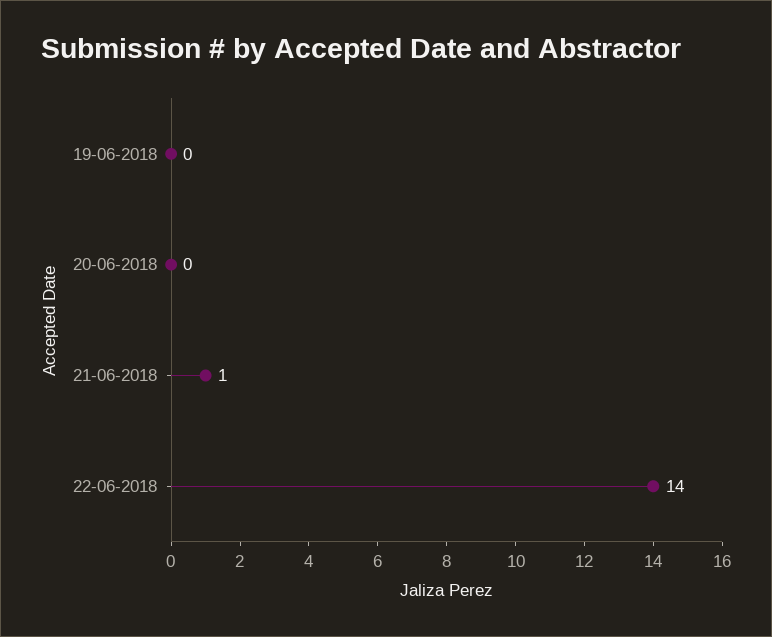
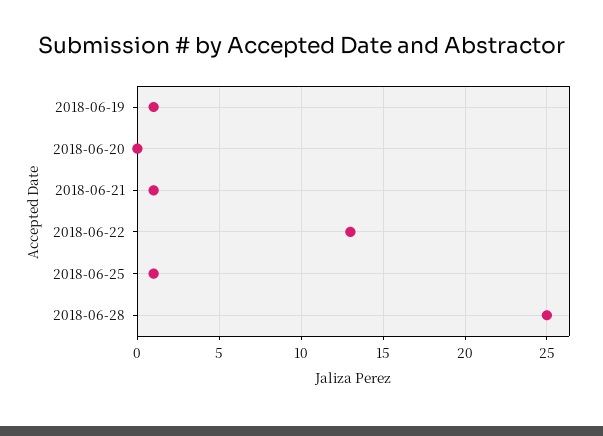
19-06-2018: 0 -> 1
22-06-2018: 14 -> 13
2018-06-25: none -> 1
2018-06-28: none -> 25

